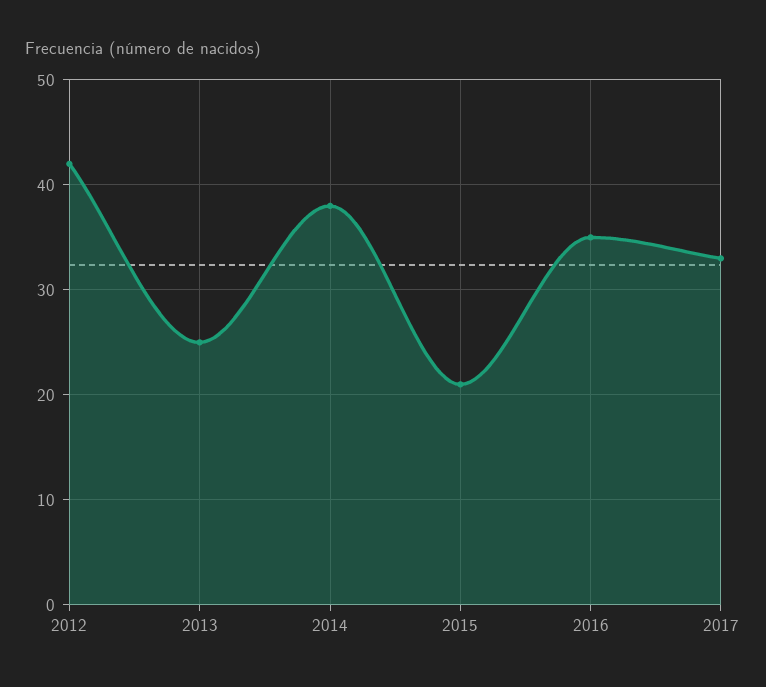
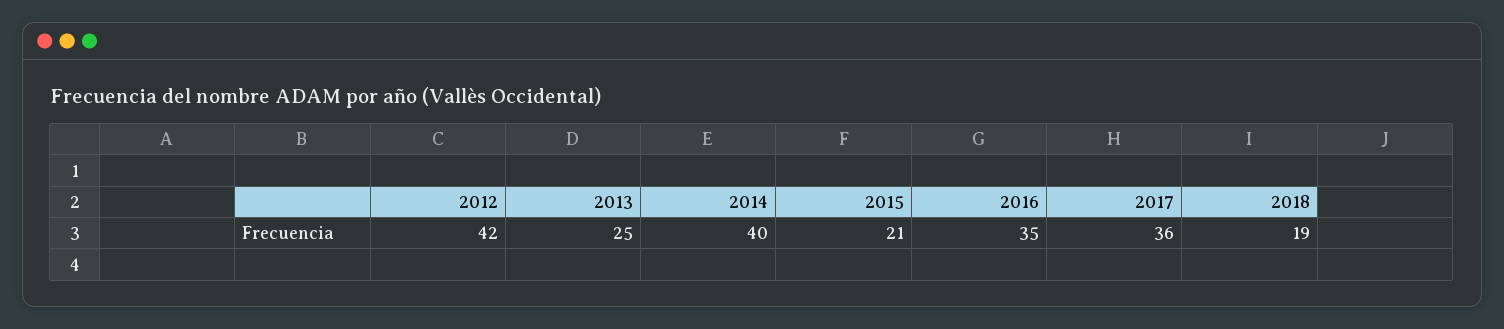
2014: 38 -> 40
2017: 33 -> 36
2018: none -> 19

